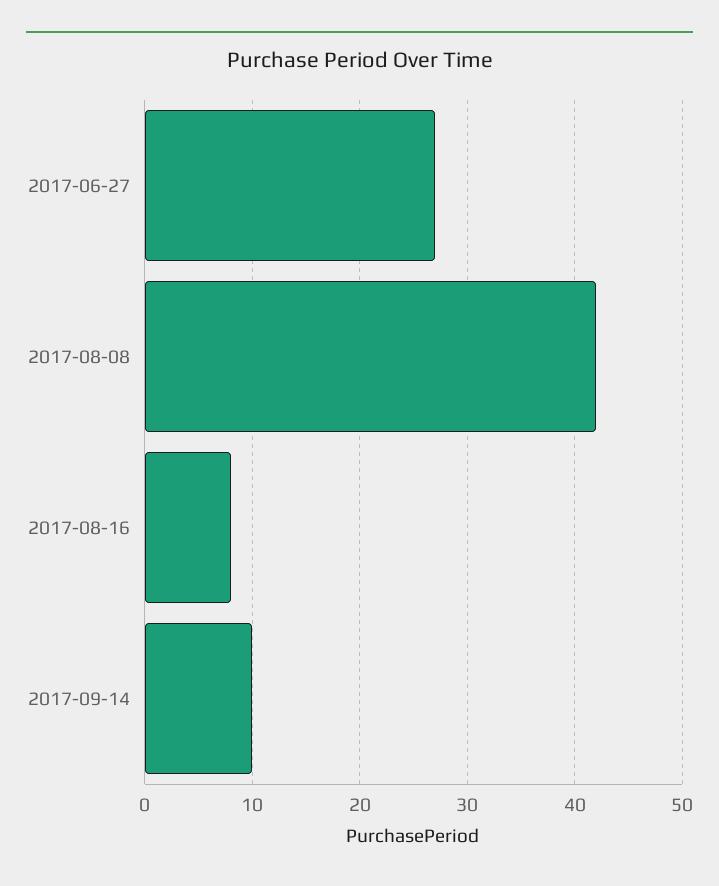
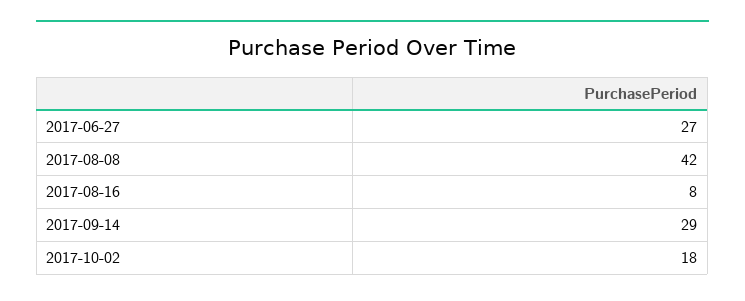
2017-09-14: 10 -> 29
2017-10-02: none -> 18

